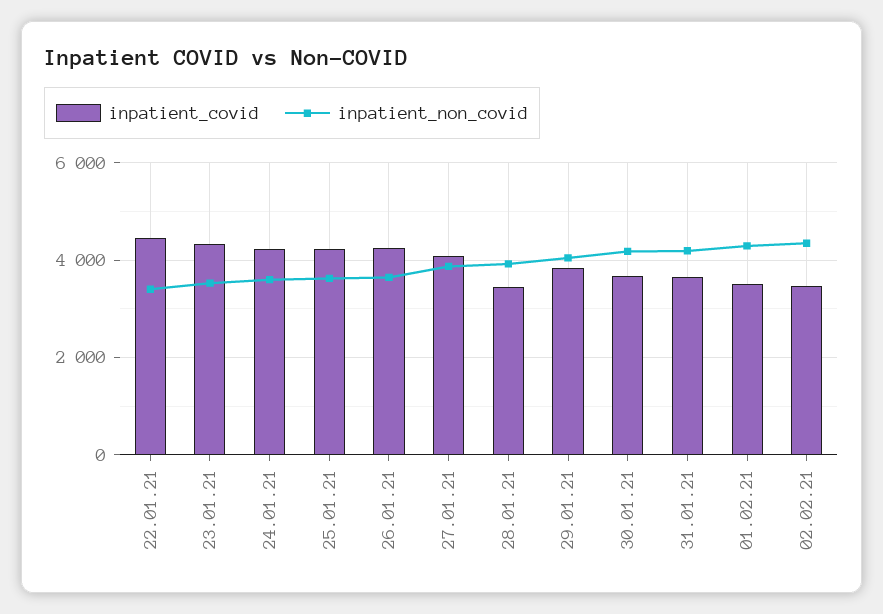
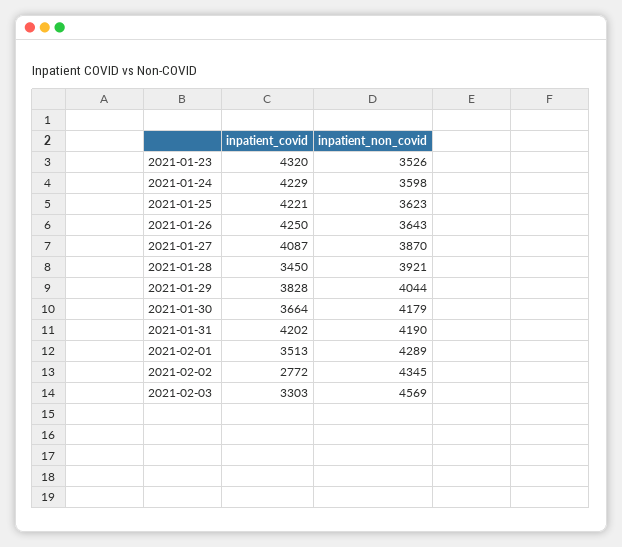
inpatient_covid, 22.01.21: 4400 -> none
inpatient_non_covid, 22.01.21: 3400 -> none
inpatient_covid, 31.01.21: 3600 -> 4202
inpatient_covid, 02.02.21: 3400 -> 2772
inpatient_covid, 2021-02-03: none -> 3303
inpatient_non_covid, 2021-02-03: none -> 4569

